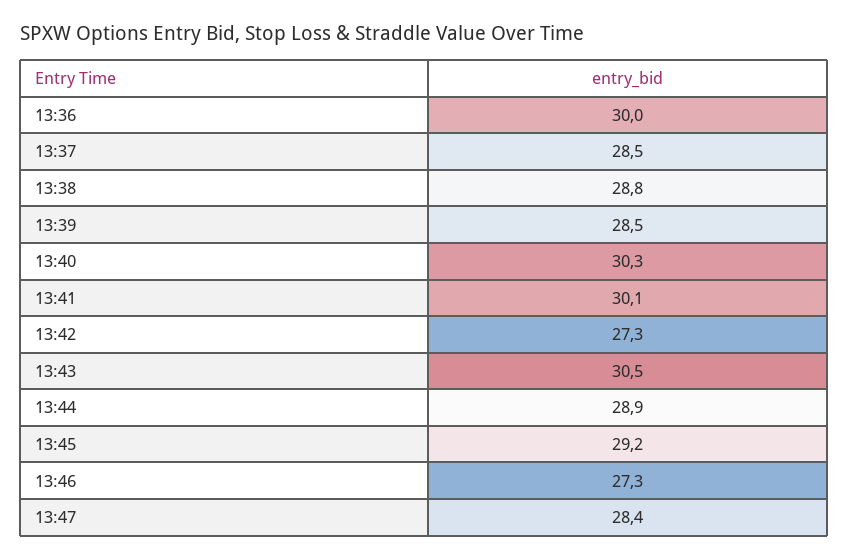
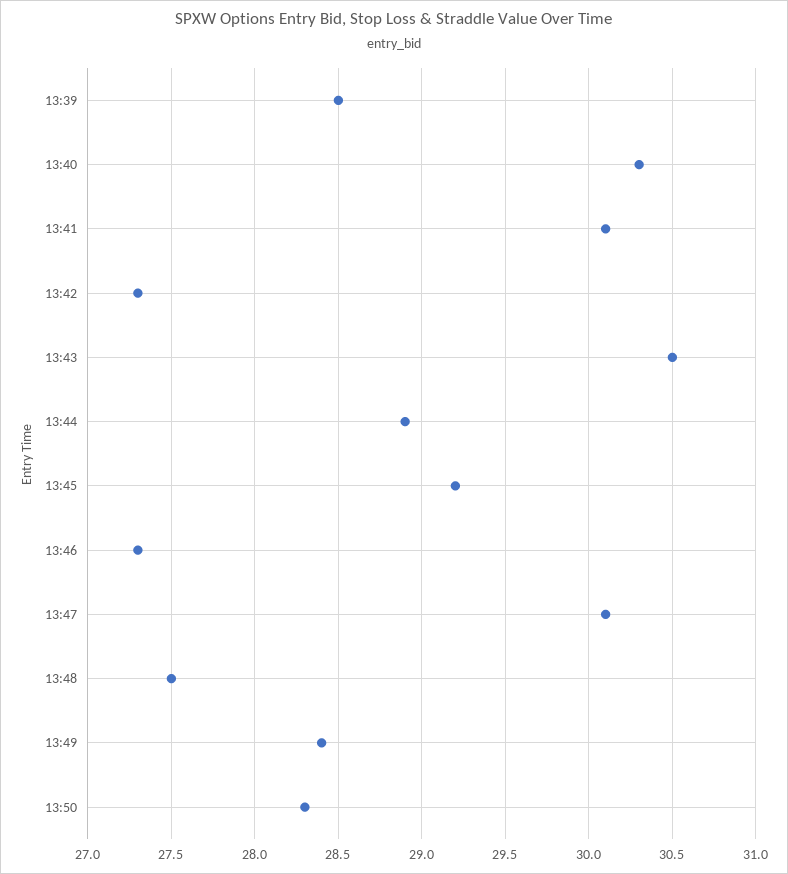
13:36: 30 -> none
13:37: 28.5 -> none
13:38: 28.8 -> none
13:47: 28.4 -> 30.1
13:48: none -> 27.5
13:49: none -> 28.4
13:50: none -> 28.3

